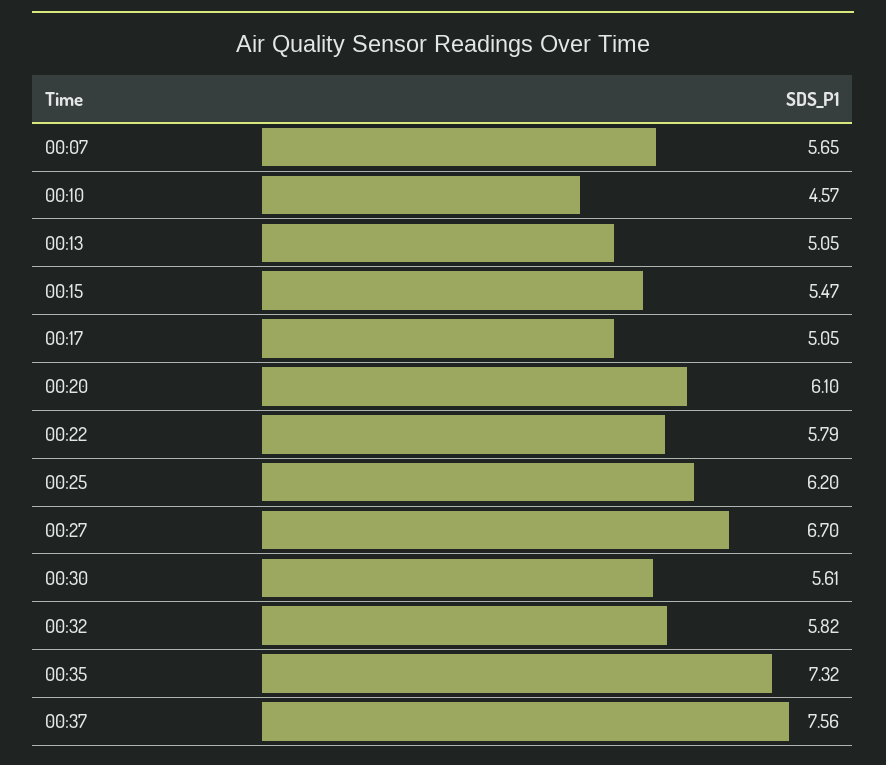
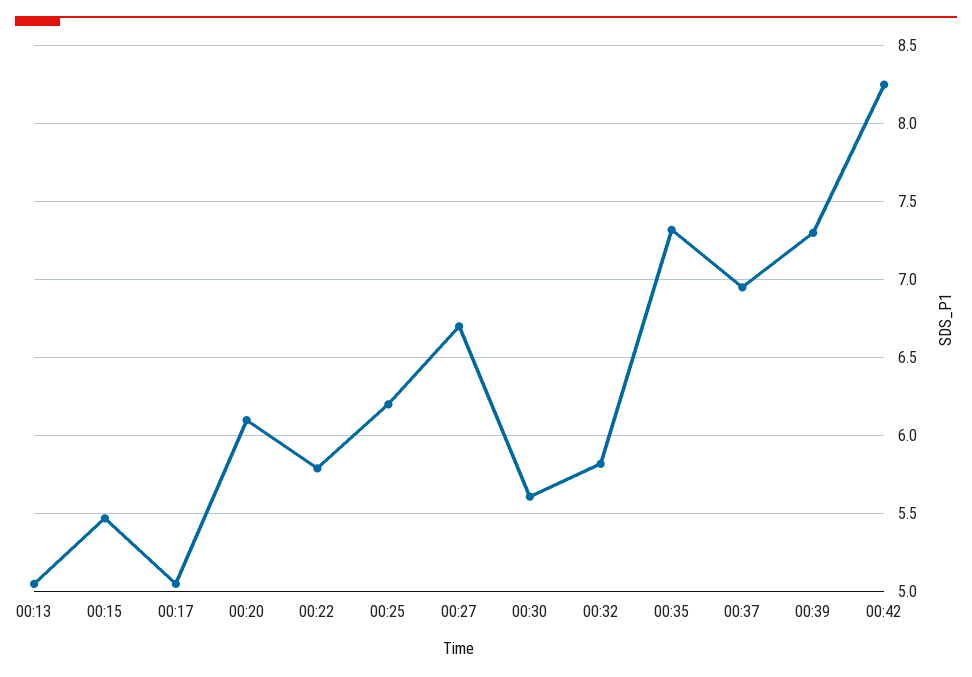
00:07: 5.65 -> none
00:10: 4.57 -> none
00:37: 7.56 -> 6.95
00:39: none -> 7.3
00:42: none -> 8.25

